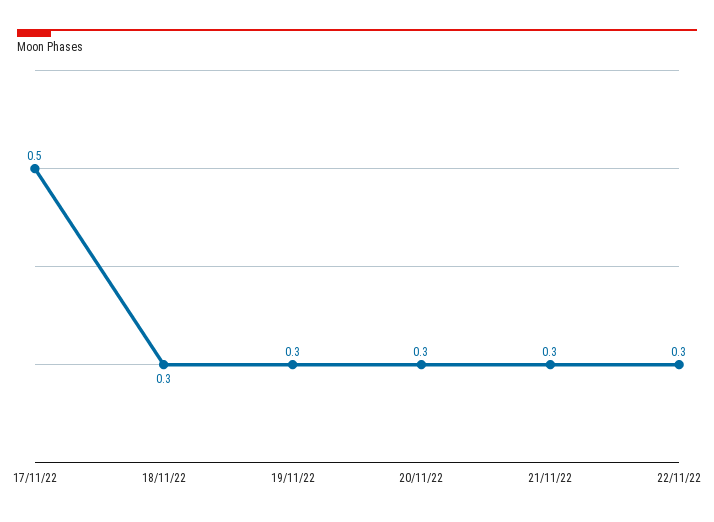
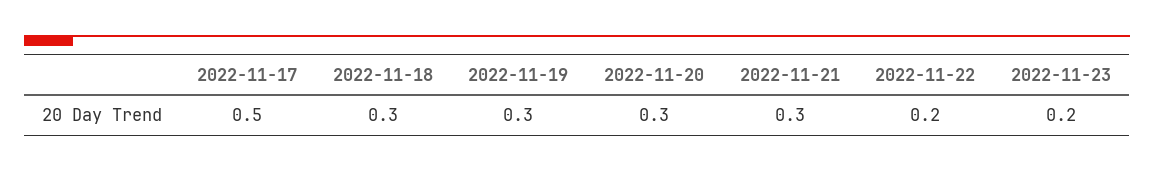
22/11/22: 0.3 -> 0.2
2022-11-23: none -> 0.2

